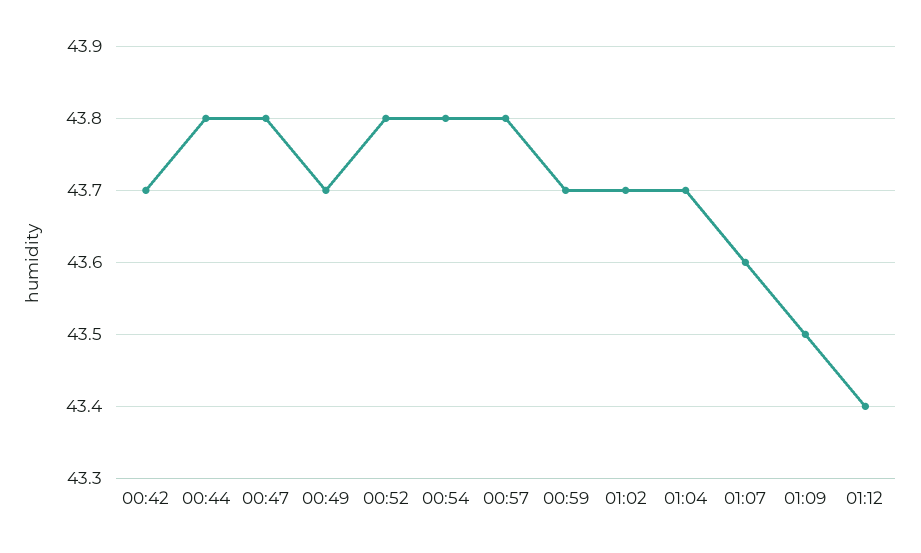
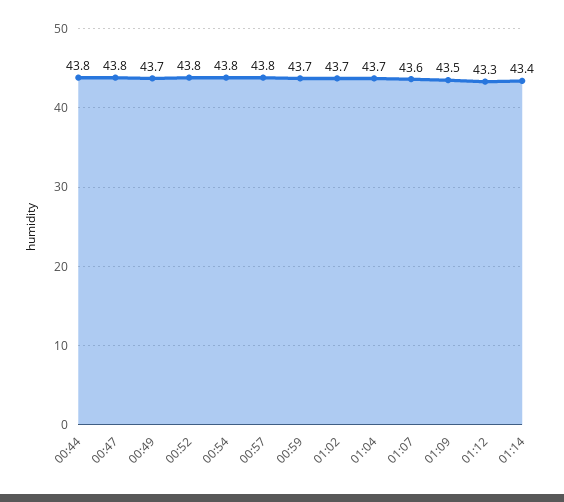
00:42: 43.7 -> none
01:12: 43.4 -> 43.3
01:14: none -> 43.4

